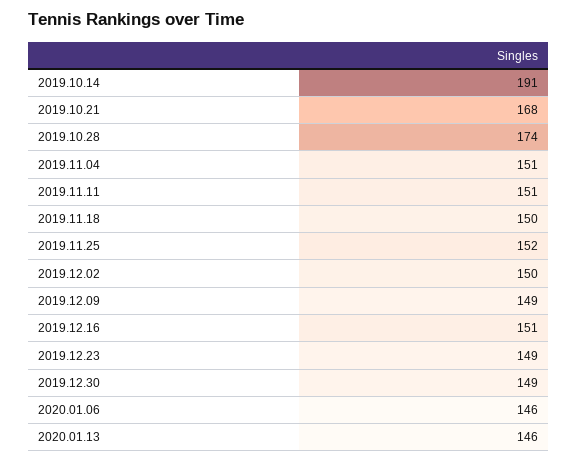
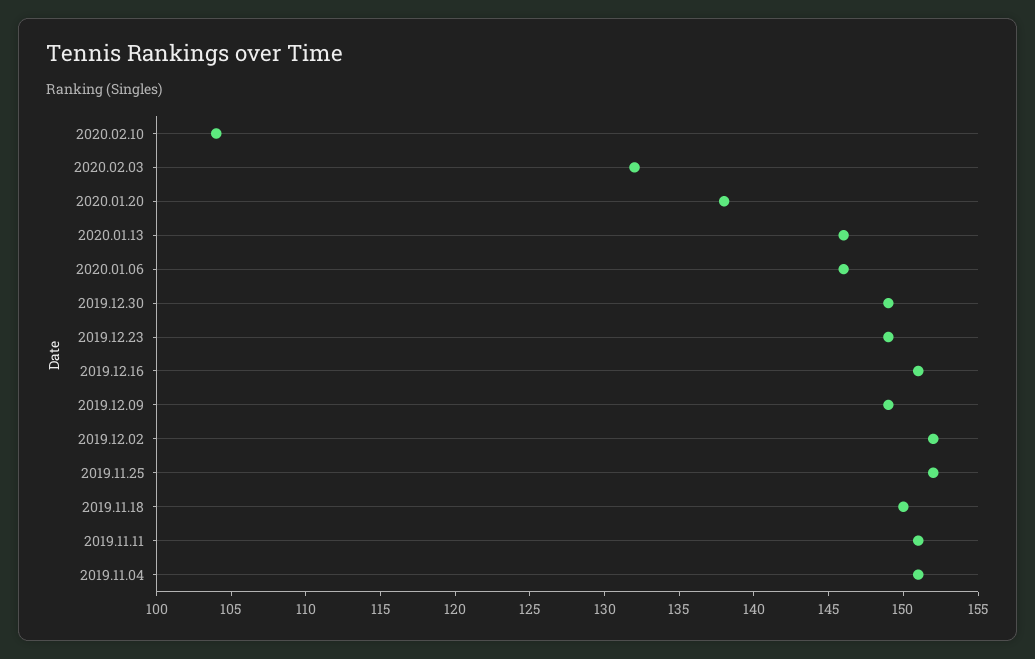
2019.10.14: 191 -> none
2019.10.21: 168 -> none
2019.10.28: 174 -> none
2019.12.02: 150 -> 152
2020.02.10: none -> 104
2020.02.03: none -> 132
2020.01.20: none -> 138

